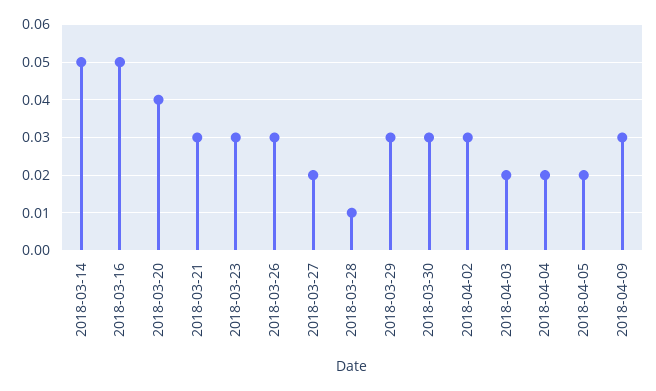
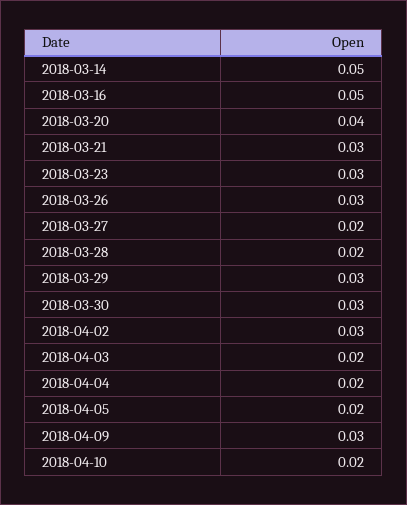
2018-03-28: 0.01 -> 0.02
2018-04-10: none -> 0.02

